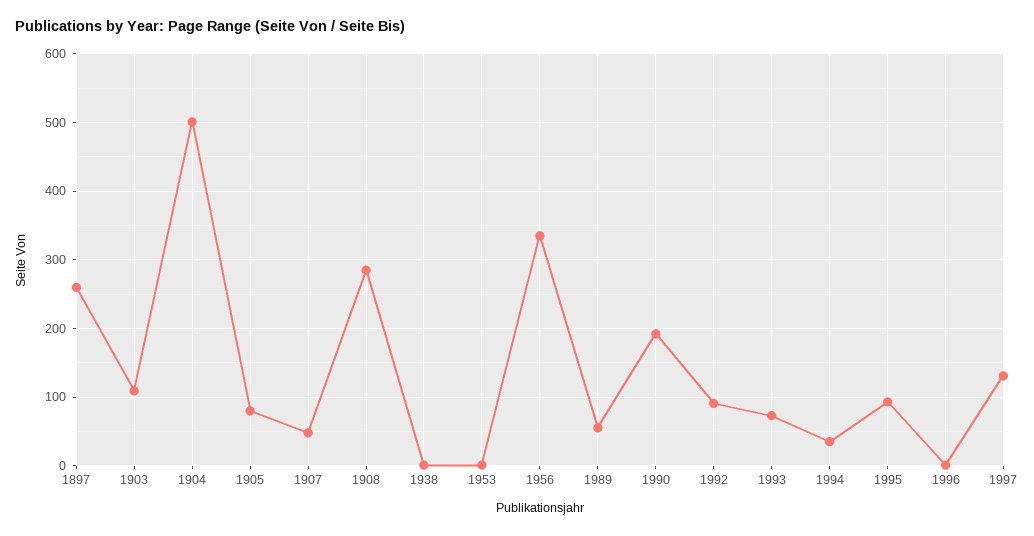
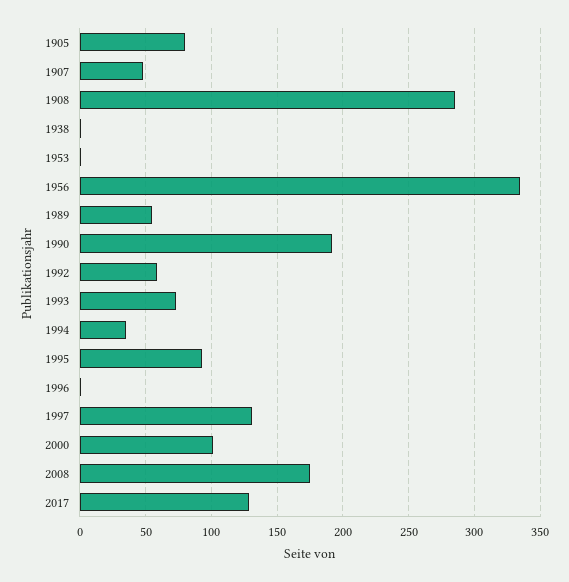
1897: 260 -> none
1903: 110 -> none
1904: 500 -> none
1992: 90 -> 60
2000: none -> 100
2008: none -> 175
2017: none -> 130

